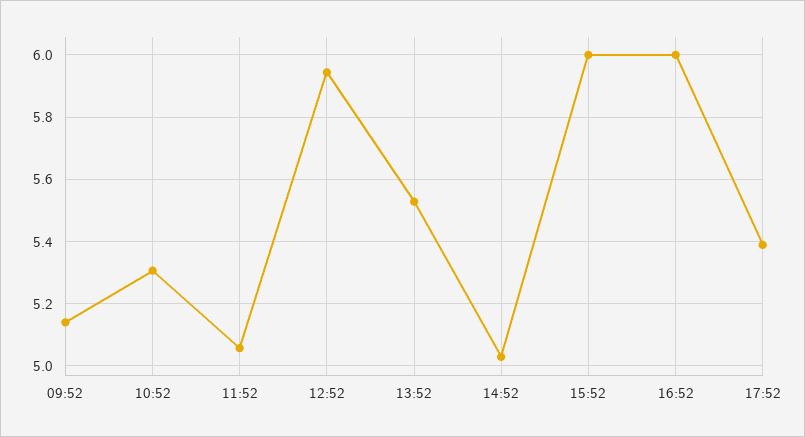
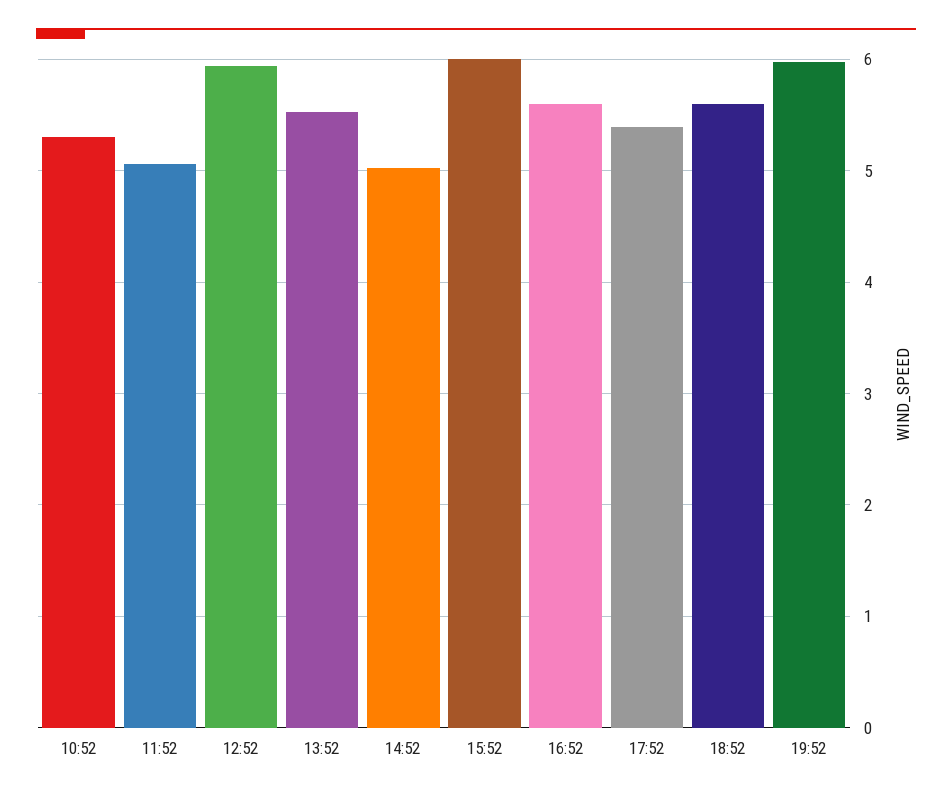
09:52: 5.14 -> none
16:52: 6 -> 5.6
18:52: none -> 5.6
19:52: none -> 6

